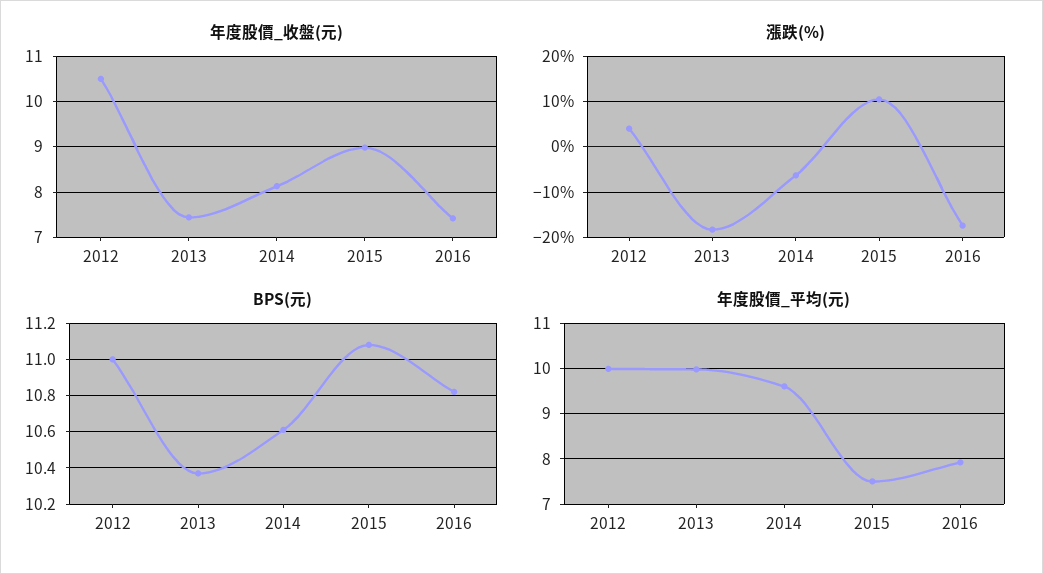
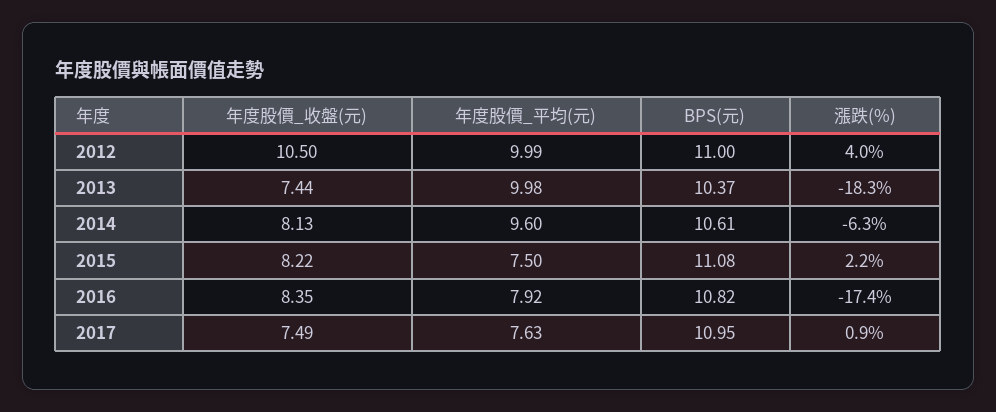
年度股價_收盤(元), 2015: 9 -> 8.22
年度股價_收盤(元), 2016: 7.4 -> 8.35
漲跌(%), 2015: 10 -> 2.2
年度股價_收盤(元), 2017: none -> 7.49
年度股價_平均(元), 2017: none -> 7.63
BPS(元), 2017: none -> 10.95
漲跌(%), 2017: none -> 0.9

